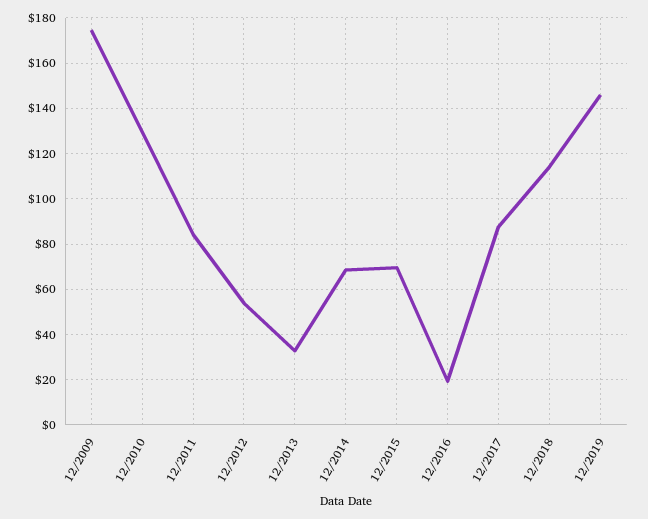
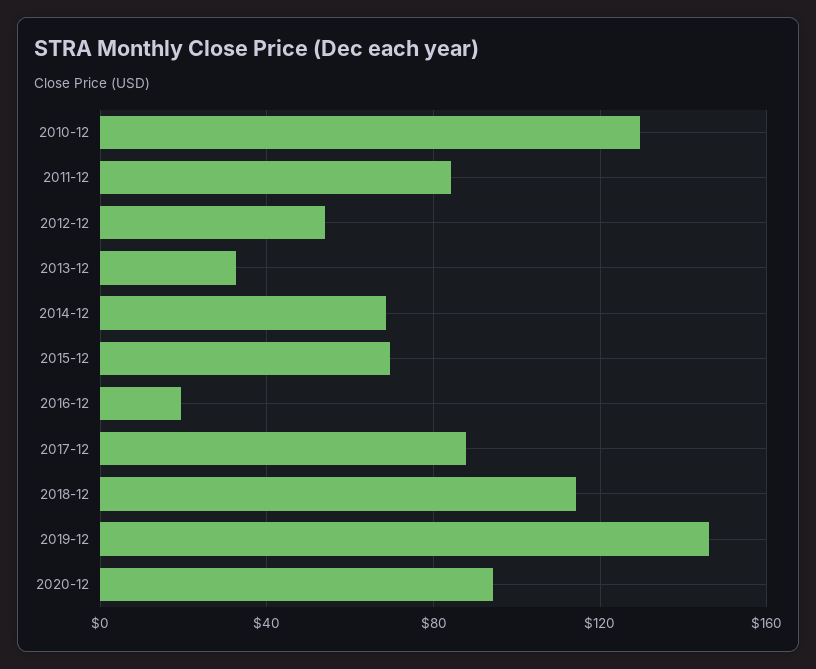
12/2009: 175 -> none
2020-12: none -> 95

